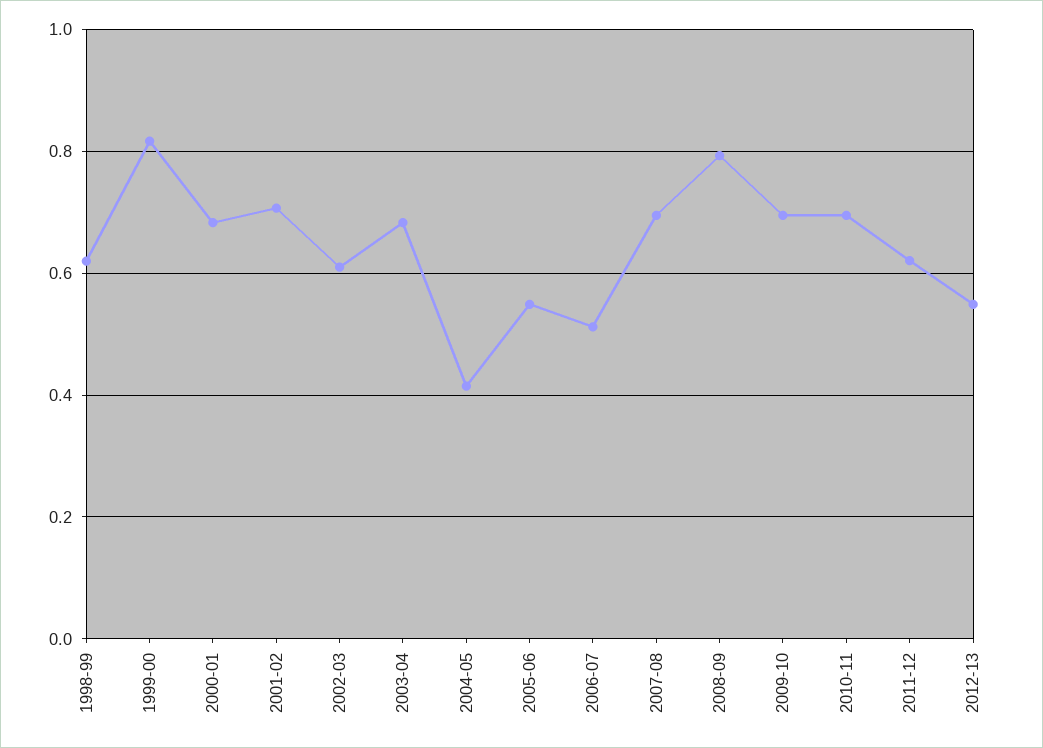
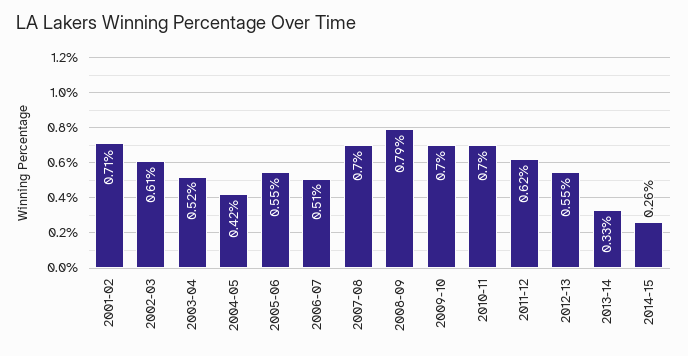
1998-99: 0.62 -> none
1999-00: 0.82 -> none
2000-01: 0.68 -> none
2003-04: 0.68 -> 0.52
2013-14: none -> 0.33
2014-15: none -> 0.26

